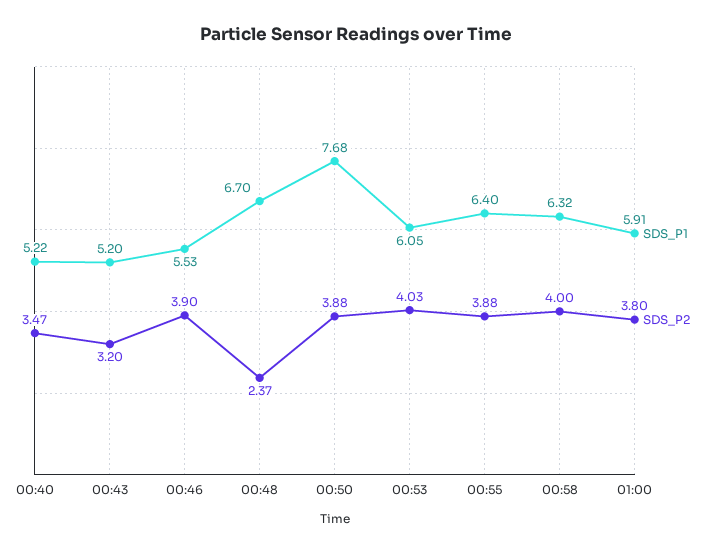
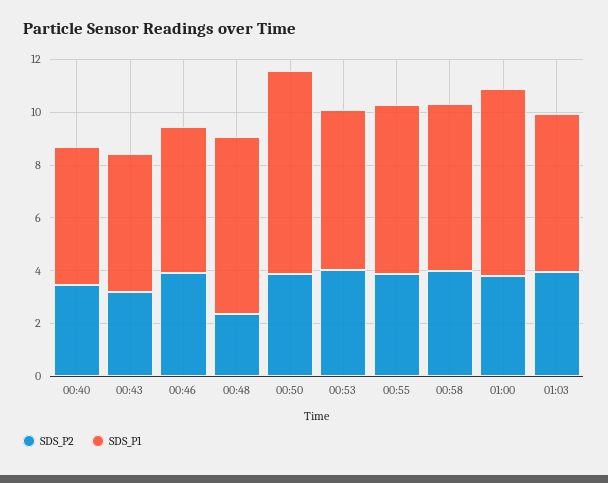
SDS_P1, 01:00: 5.91 -> 7
SDS_P2, 01:03: none -> 4
SDS_P1, 01:03: none -> 6

